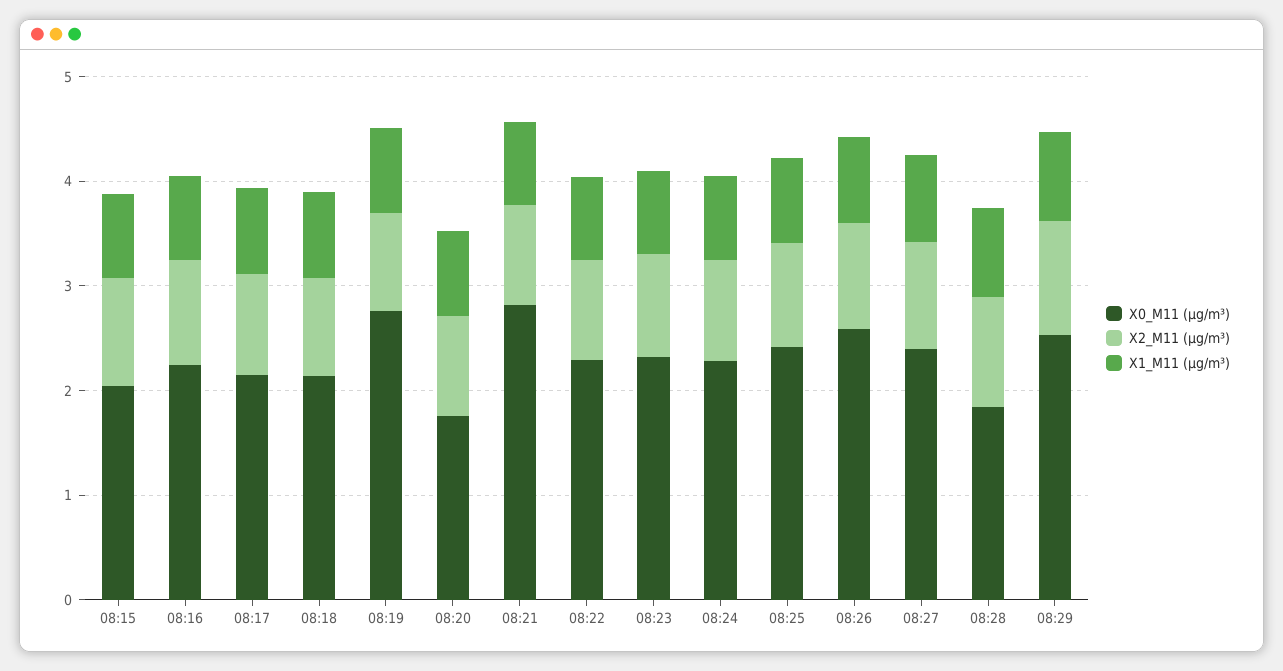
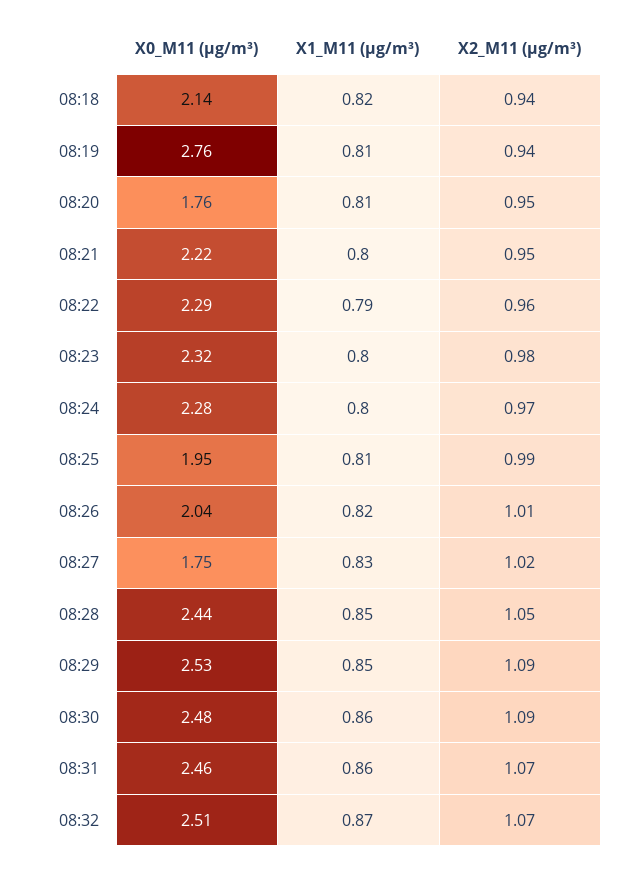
X0_M11 (μg/m³), 08:15: 2 -> none
X2_M11 (μg/m³), 08:15: 1 -> none
X1_M11 (μg/m³), 08:15: 0.8 -> none
X0_M11 (μg/m³), 08:16: 2.2 -> none
X2_M11 (μg/m³), 08:16: 1 -> none
X1_M11 (μg/m³), 08:16: 0.8 -> none
X0_M11 (μg/m³), 08:17: 2.2 -> none
X2_M11 (μg/m³), 08:17: 1 -> none
X1_M11 (μg/m³), 08:17: 0.8 -> none
X0_M11 (μg/m³), 08:21: 2.8 -> 2.22
X0_M11 (μg/m³), 08:25: 2.4 -> 1.95
X0_M11 (μg/m³), 08:26: 2.6 -> 2.04
X0_M11 (μg/m³), 08:27: 2.4 -> 1.75
X0_M11 (μg/m³), 08:28: 1.8 -> 2.44
X0_M11 (μg/m³), 08:30: none -> 2.48
X1_M11 (μg/m³), 08:30: none -> 0.86
X2_M11 (μg/m³), 08:30: none -> 1.09
X0_M11 (μg/m³), 08:31: none -> 2.46
X1_M11 (μg/m³), 08:31: none -> 0.86
X2_M11 (μg/m³), 08:31: none -> 1.07
X0_M11 (μg/m³), 08:32: none -> 2.51
X1_M11 (μg/m³), 08:32: none -> 0.87
X2_M11 (μg/m³), 08:32: none -> 1.07

